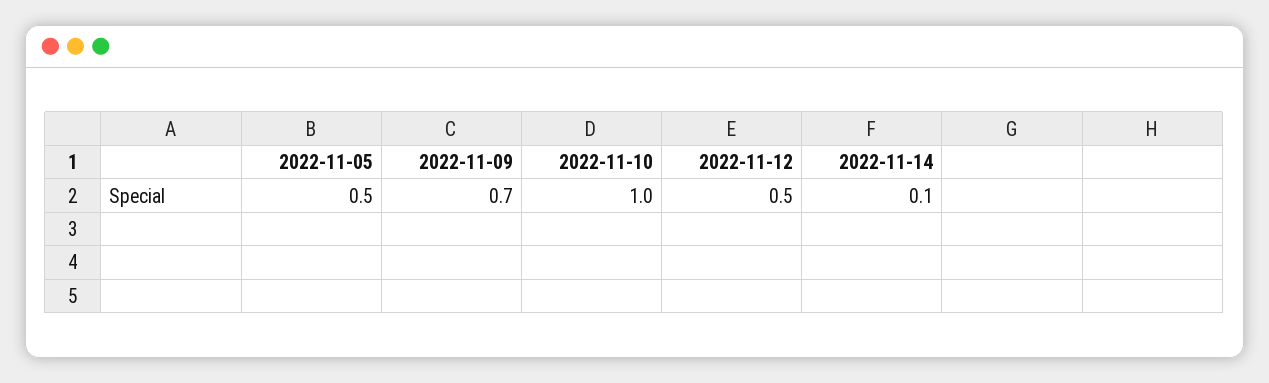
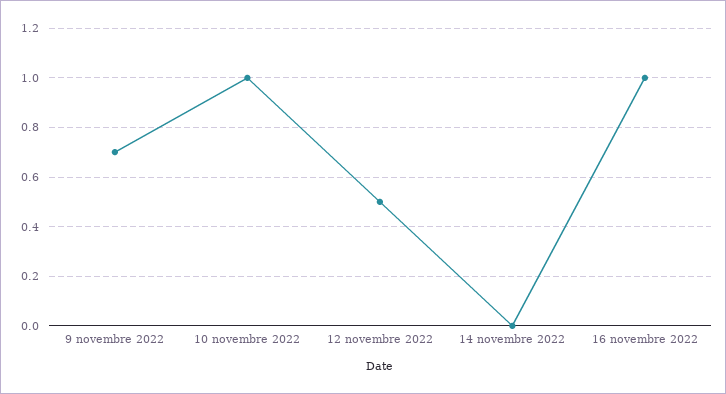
2022-11-05: 0.5 -> none
2022-11-14: 0.1 -> 0
16 novembre 2022: none -> 1

